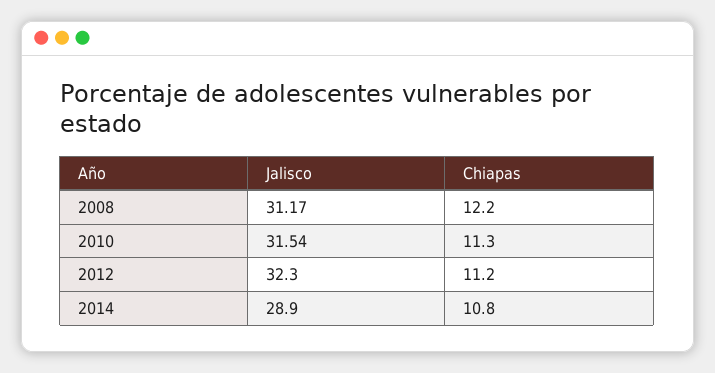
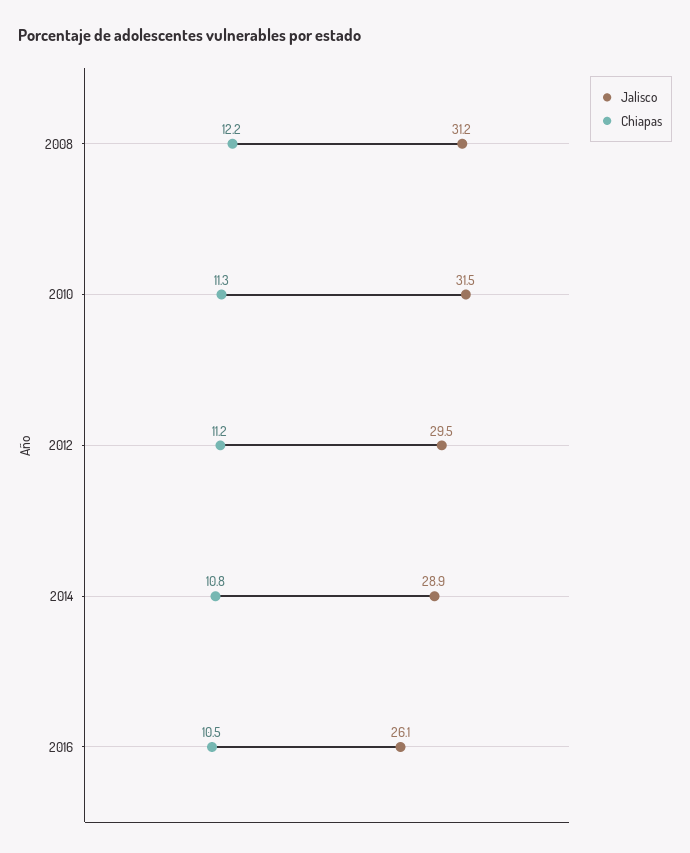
Jalisco, 2012: 32.3 -> 29.5
Jalisco, 2016: none -> 26.1
Chiapas, 2016: none -> 10.5

